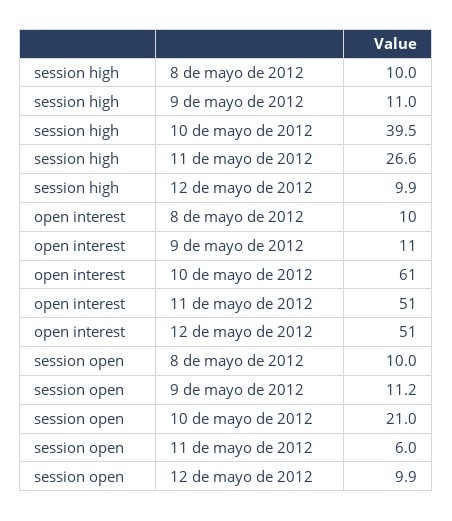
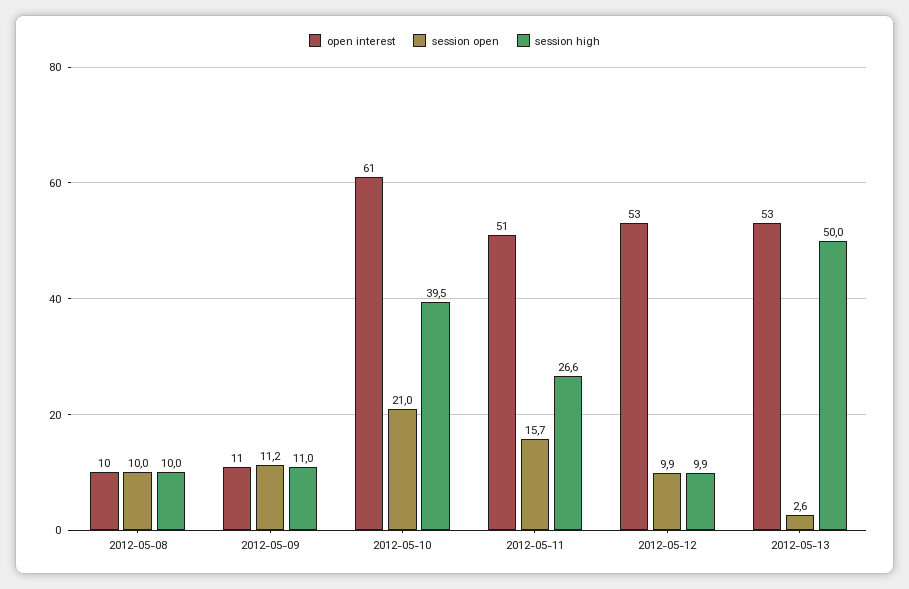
open interest, 12 de mayo de 2012: 51 -> 53
session open, 11 de mayo de 2012: 6 -> 15.7
open interest, 2012-05-13: none -> 53
session open, 2012-05-13: none -> 2.6
session high, 2012-05-13: none -> 50

